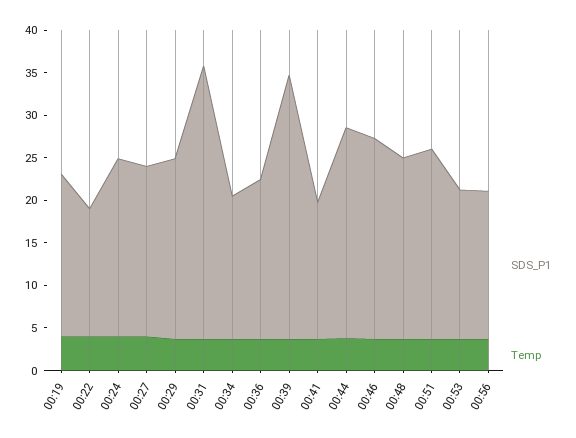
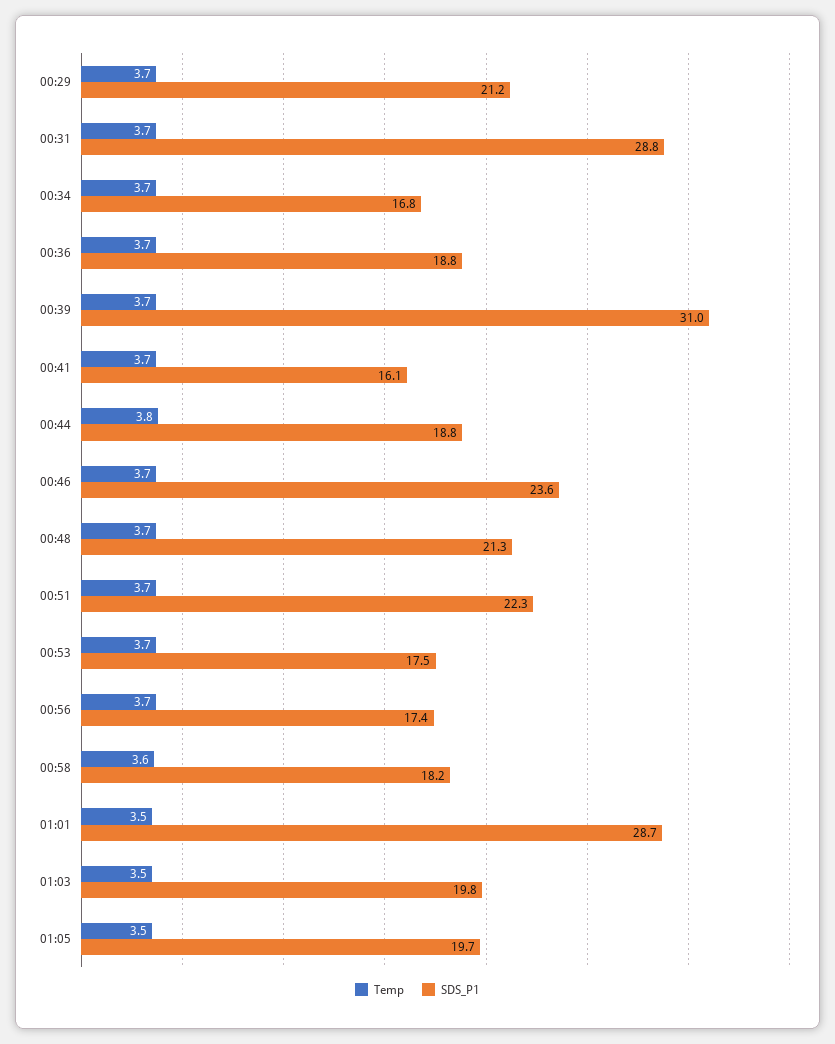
SDS_P1, 00:19: 19 -> none
Temp, 00:19: 4 -> none
SDS_P1, 00:22: 15 -> none
Temp, 00:22: 4 -> none
SDS_P1, 00:24: 21 -> none
Temp, 00:24: 4 -> none
SDS_P1, 00:27: 20 -> none
Temp, 00:27: 4 -> none
SDS_P1, 00:31: 32 -> 28.8
SDS_P1, 00:44: 25 -> 18.8
Temp, 00:58: none -> 3.6
SDS_P1, 00:58: none -> 18.2
Temp, 01:01: none -> 3.5
SDS_P1, 01:01: none -> 28.7
Temp, 01:03: none -> 3.5
SDS_P1, 01:03: none -> 19.8
Temp, 01:05: none -> 3.5
SDS_P1, 01:05: none -> 19.7

